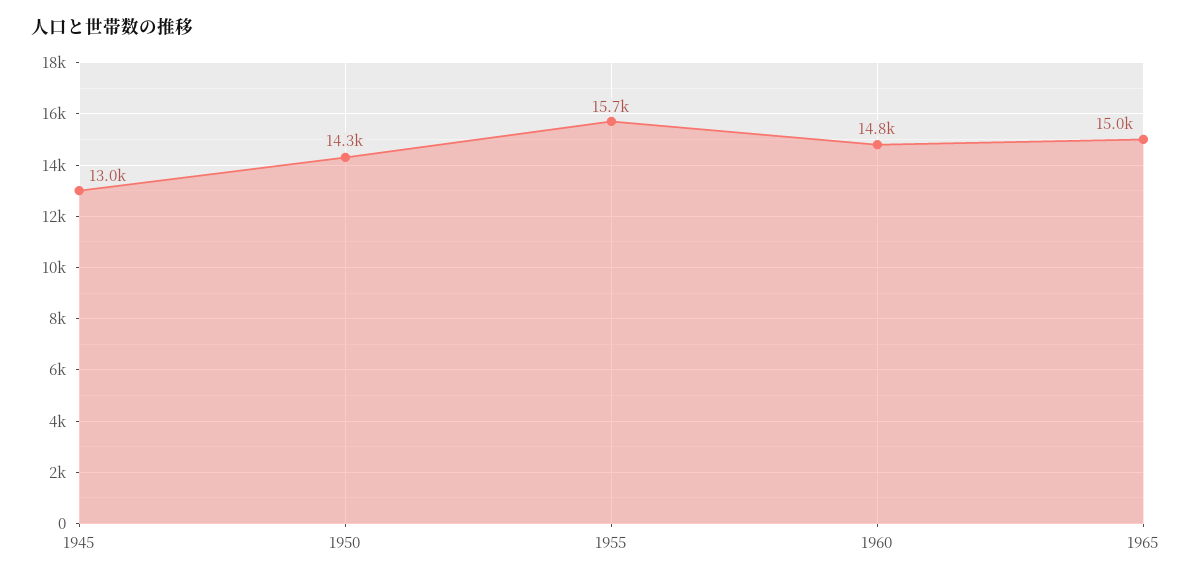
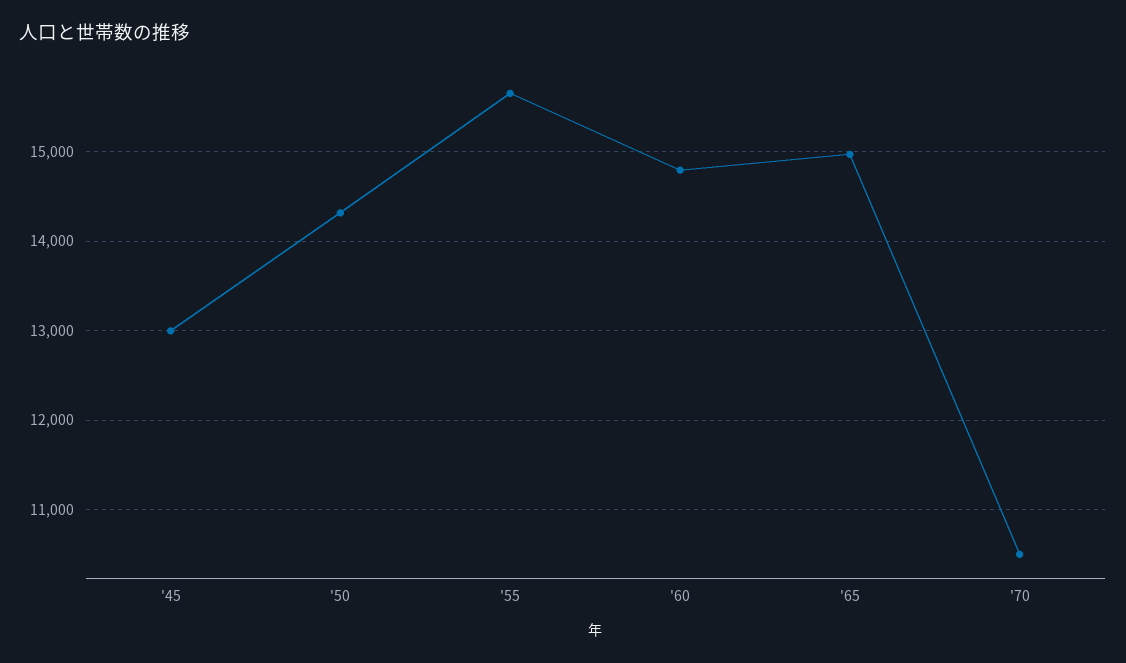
'70: none -> 10500

